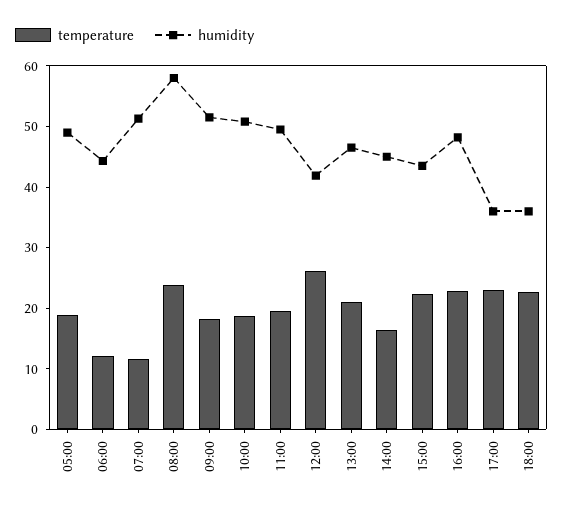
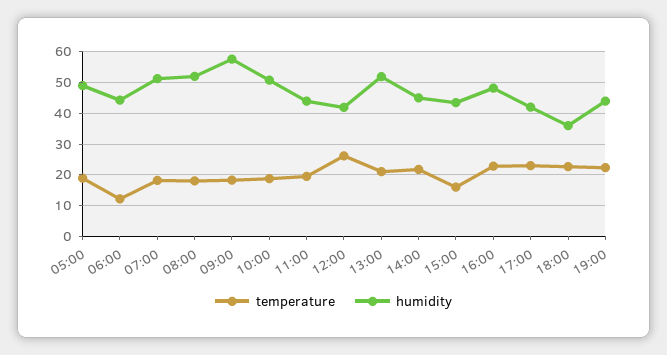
temperature, 07:00: 12 -> 18
temperature, 08:00: 24 -> 18
humidity, 08:00: 58 -> 52
humidity, 09:00: 52 -> 58
humidity, 11:00: 50 -> 44
humidity, 13:00: 46 -> 52
temperature, 14:00: 16 -> 22
temperature, 15:00: 22 -> 16
humidity, 17:00: 36 -> 42
temperature, 19:00: none -> 22
humidity, 19:00: none -> 44

